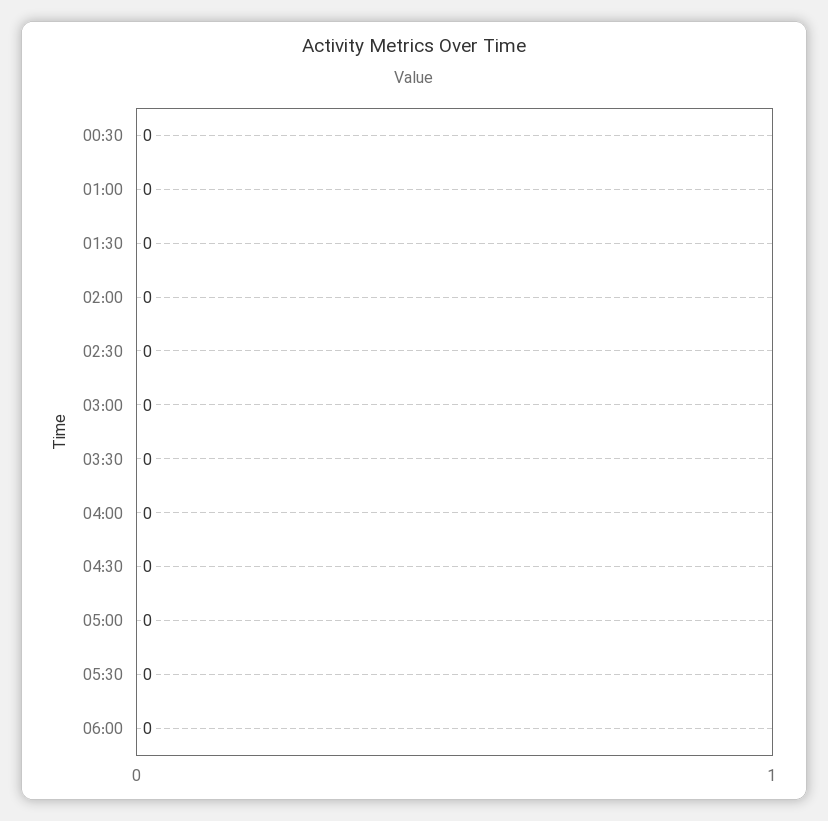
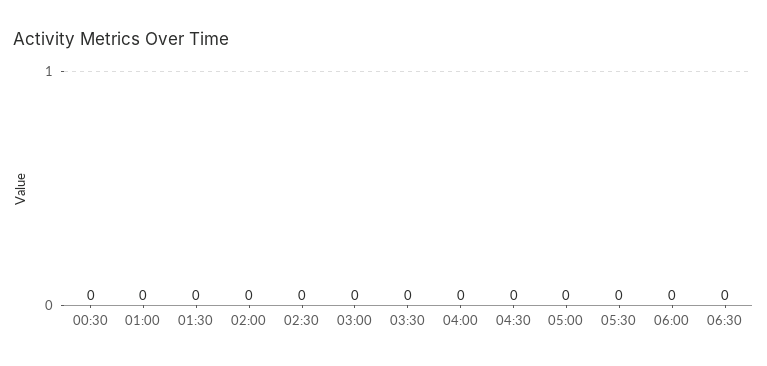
06:30: none -> 0

